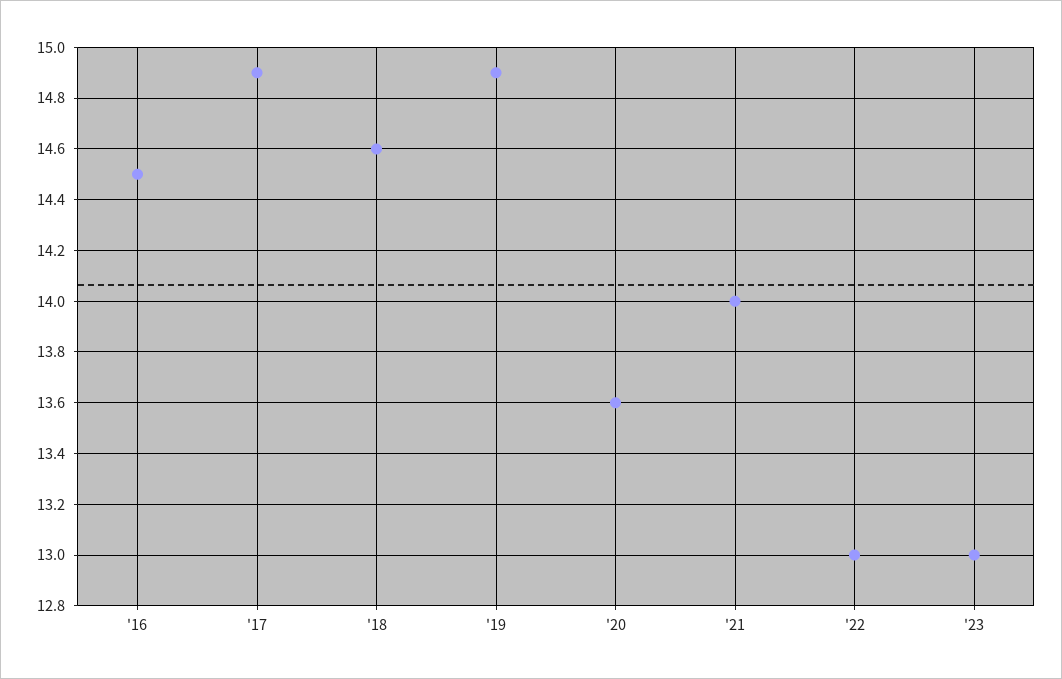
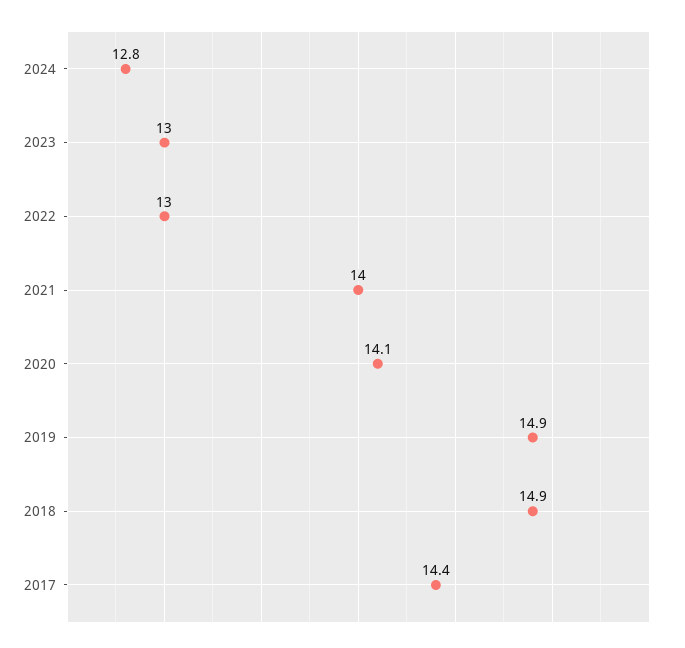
'16: 14.5 -> none
'17: 14.9 -> 14.4
'18: 14.6 -> 14.9
'20: 13.6 -> 14.1
2024: none -> 12.8

